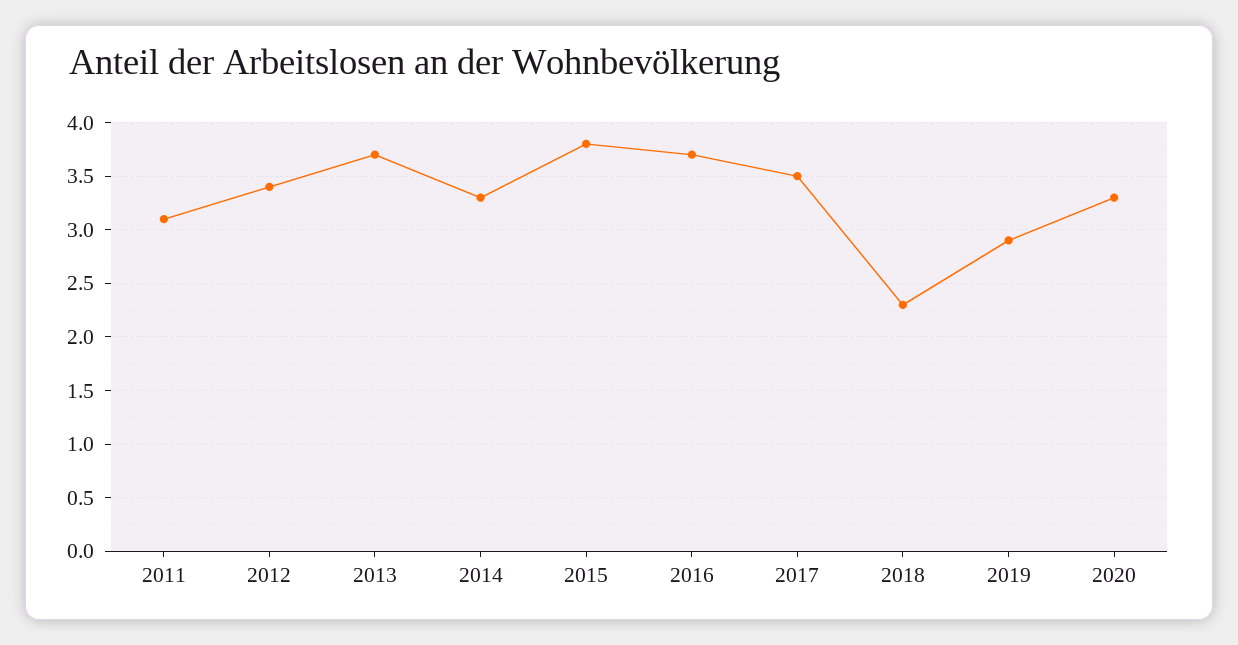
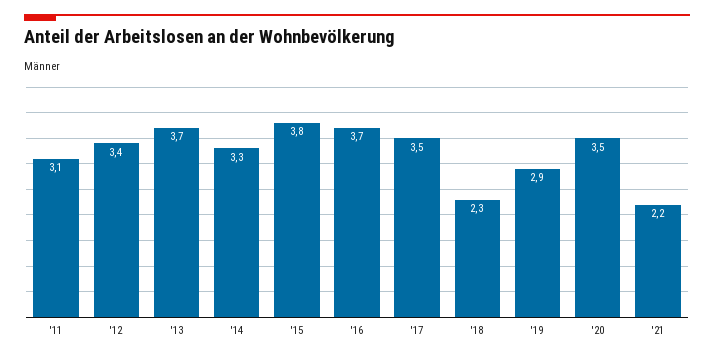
2020: 3.3 -> 3.5
'21: none -> 2.2

